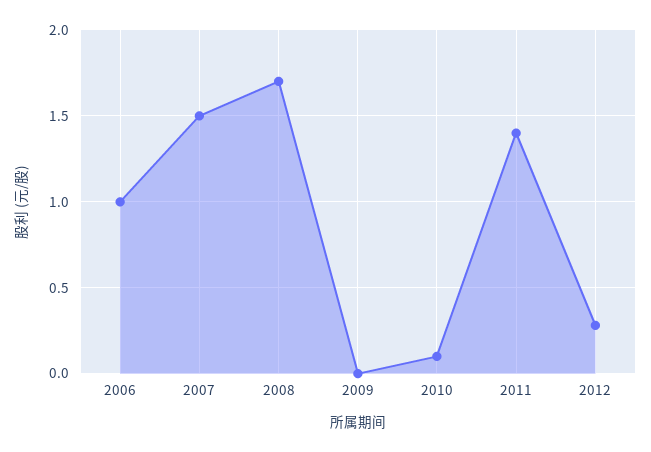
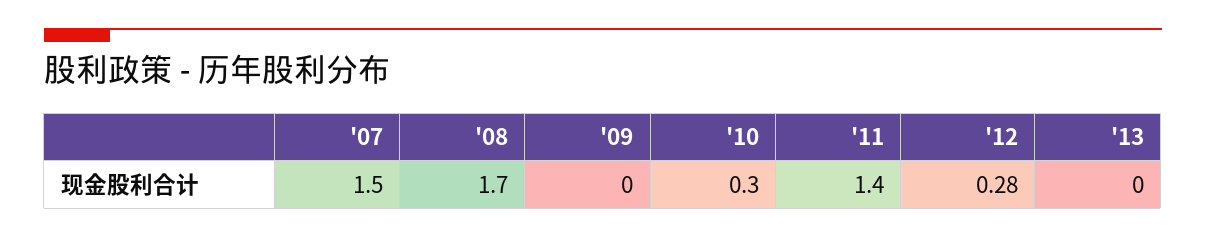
2006: 1 -> none
2010: 0.1 -> 0.3
'13: none -> 0

